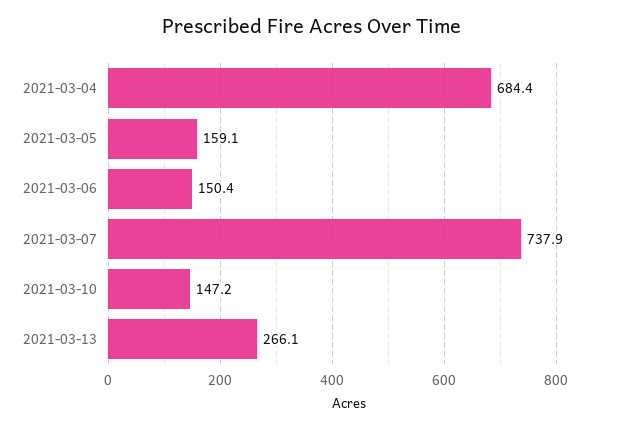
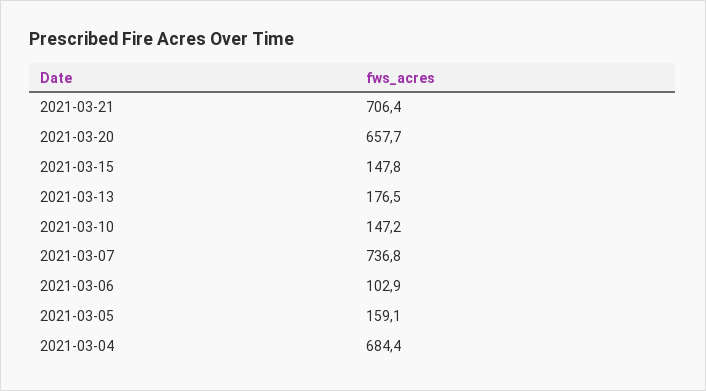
2021-03-06: 150.4 -> 102.9
2021-03-07: 737.9 -> 736.8
2021-03-13: 266.1 -> 176.5
2021-03-21: none -> 706.4
2021-03-20: none -> 657.7
2021-03-15: none -> 147.8

